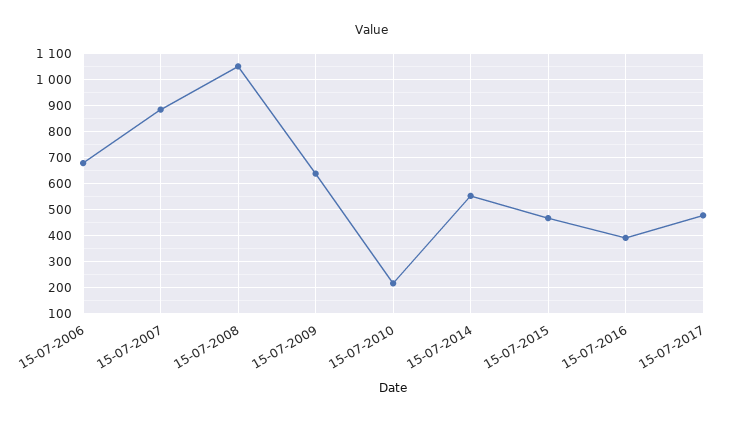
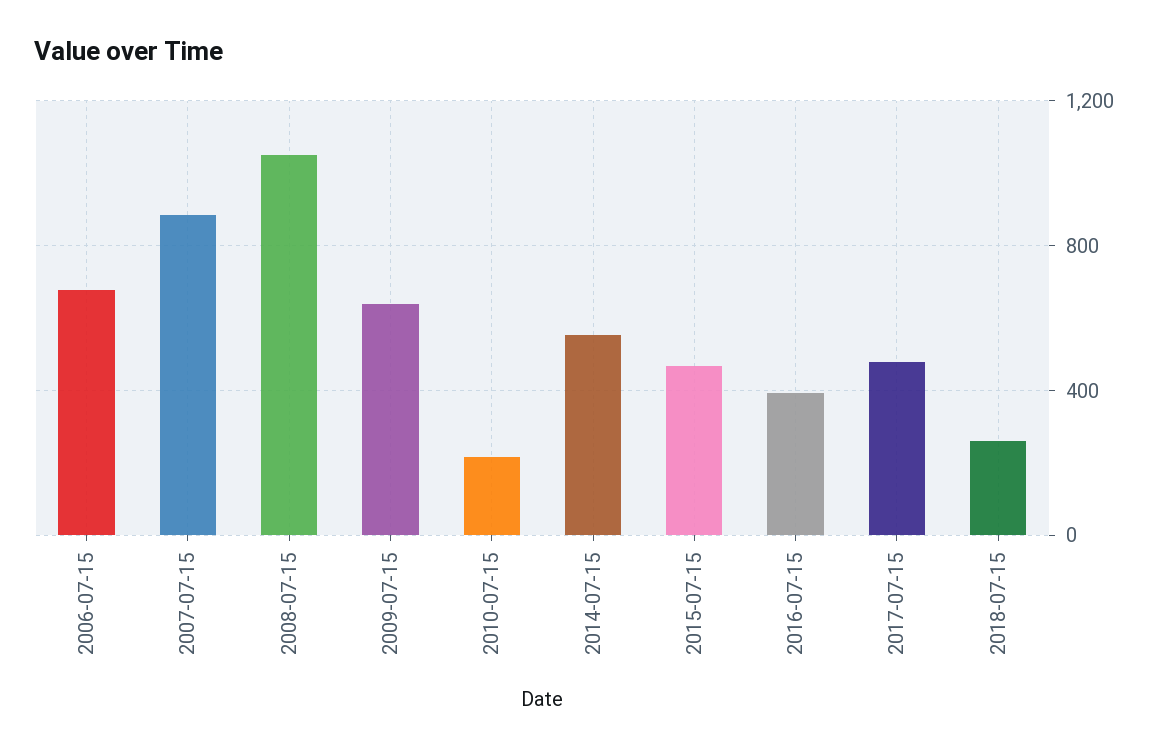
2018-07-15: none -> 250

